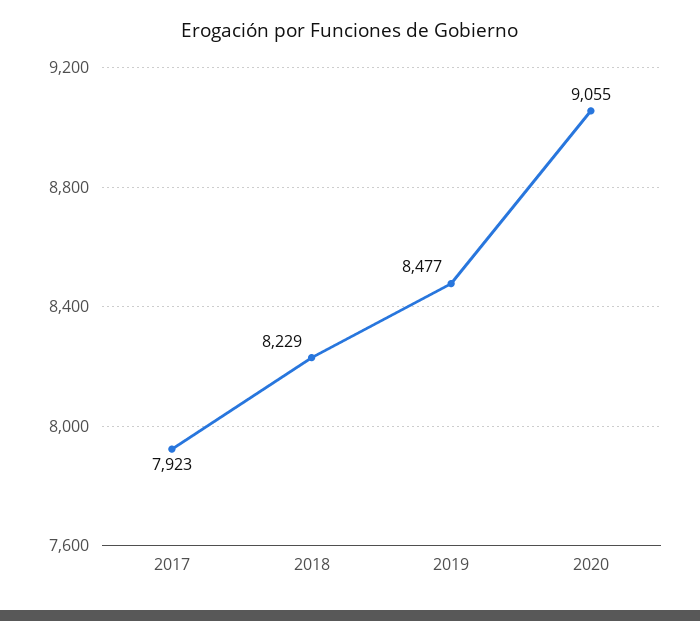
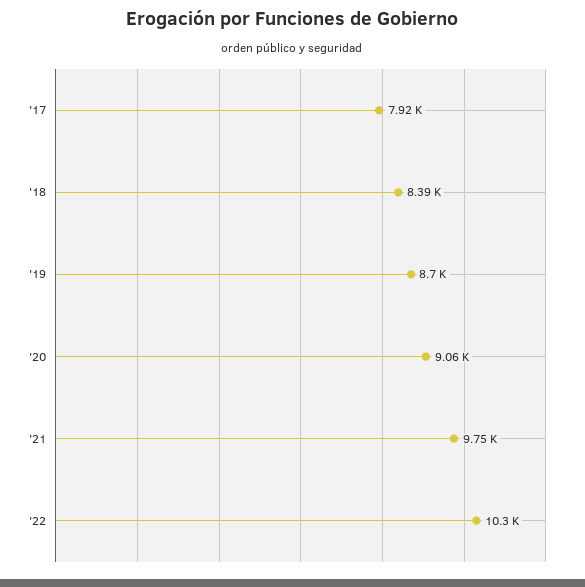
2018: 8229 -> 8390
2019: 8477 -> 8700
'21: none -> 9750
'22: none -> 10300

